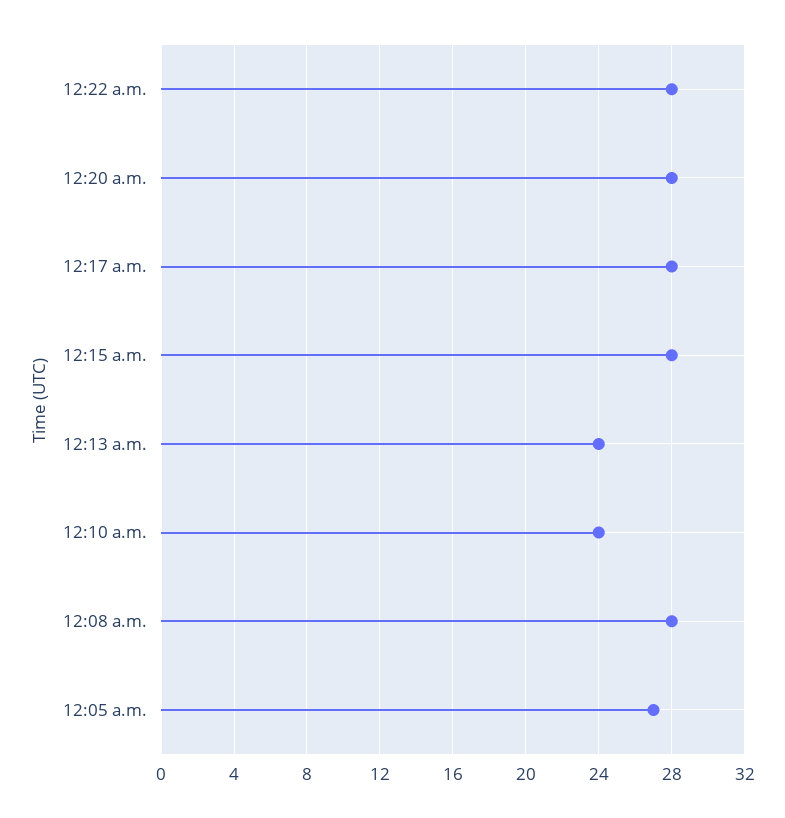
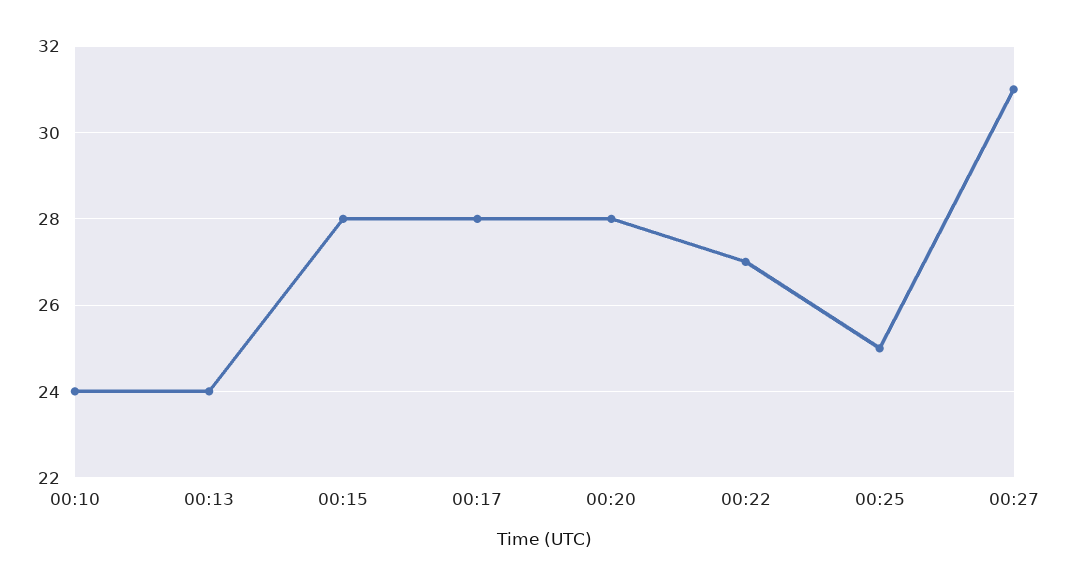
12:22 a.m.: 28 -> 27
12:08 a.m.: 28 -> none
12:05 a.m.: 27 -> none
00:25: none -> 25
00:27: none -> 31

